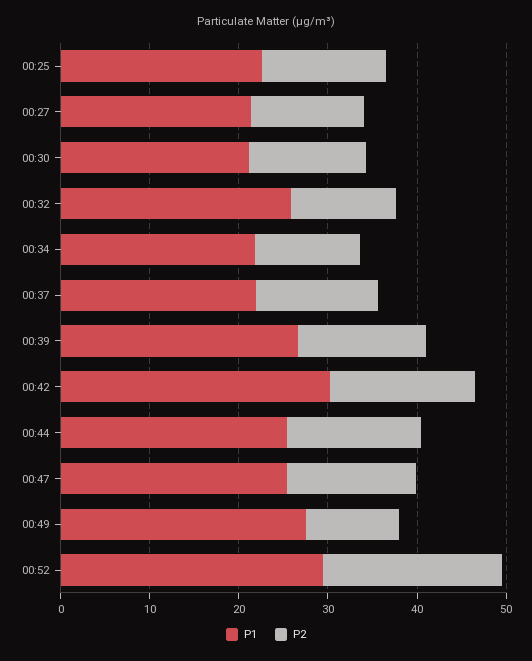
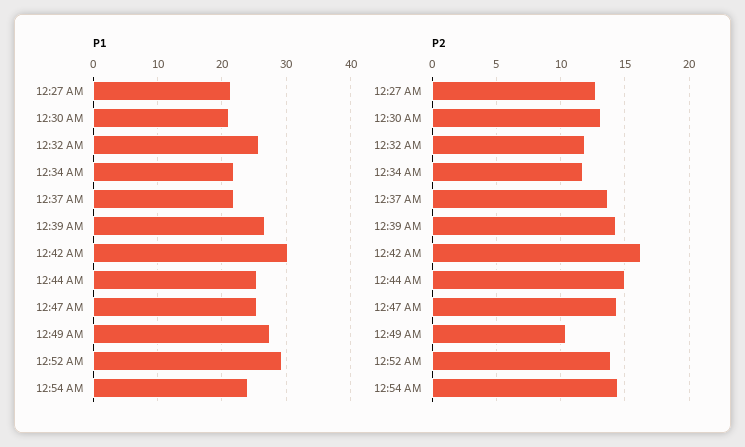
P1, 00:25: 22 -> none
P2, 00:25: 14 -> none
P2, 00:52: 20 -> 14
P1, 12:54 AM: none -> 24
P2, 12:54 AM: none -> 14.5

